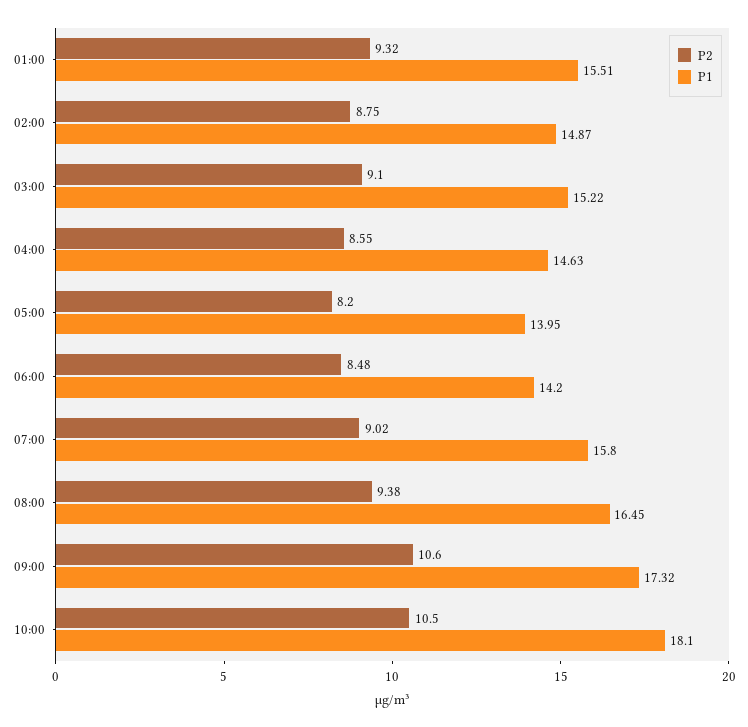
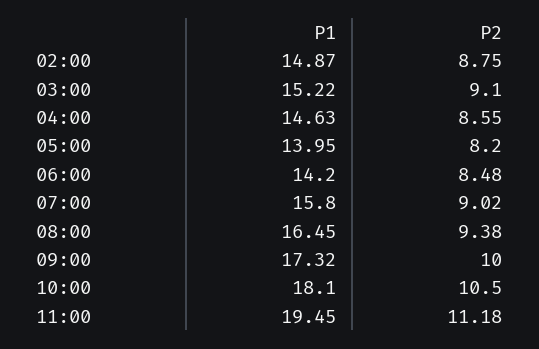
P2, 01:00: 9.32 -> none
P1, 01:00: 15.51 -> none
P2, 09:00: 10.6 -> 10
P1, 11:00: none -> 19.45
P2, 11:00: none -> 11.18

